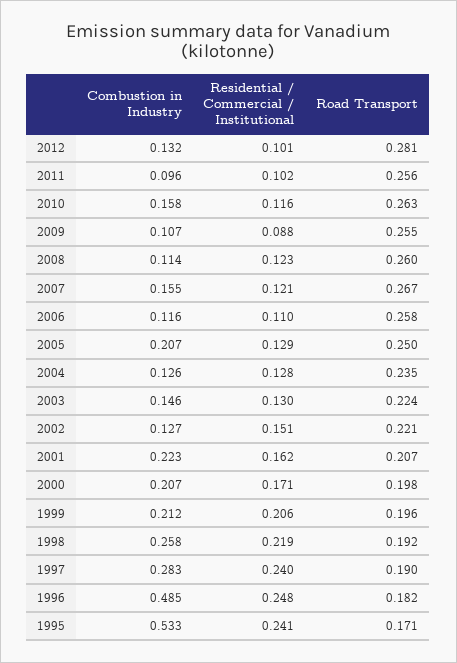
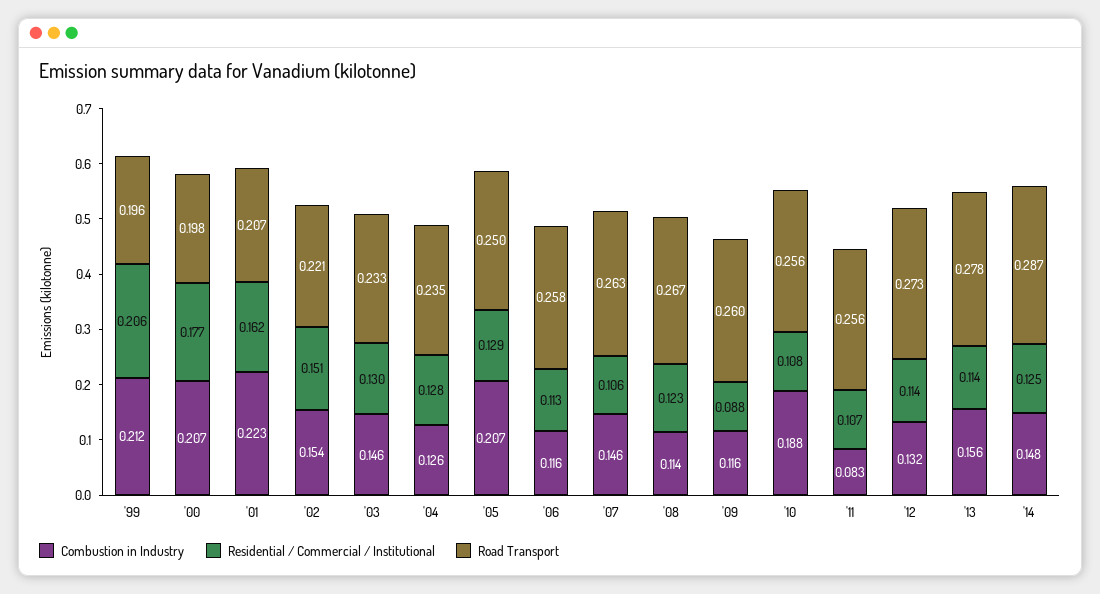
Residential / Commercial / Institutional, 2012: 0.101 -> 0.114
Road Transport, 2012: 0.281 -> 0.273
Combustion in Industry, 2011: 0.096 -> 0.083
Residential / Commercial / Institutional, 2011: 0.102 -> 0.107
Combustion in Industry, 2010: 0.158 -> 0.188
Residential / Commercial / Institutional, 2010: 0.116 -> 0.108
Road Transport, 2010: 0.263 -> 0.256
Combustion in Industry, 2009: 0.107 -> 0.116
Road Transport, 2009: 0.255 -> 0.26
Road Transport, 2008: 0.26 -> 0.267
Combustion in Industry, 2007: 0.155 -> 0.146
Residential / Commercial / Institutional, 2007: 0.121 -> 0.106
Road Transport, 2007: 0.267 -> 0.263
Residential / Commercial / Institutional, 2006: 0.11 -> 0.113
Road Transport, 2003: 0.224 -> 0.233
Combustion in Industry, 2002: 0.127 -> 0.154
Residential / Commercial / Institutional, 2000: 0.171 -> 0.177
Combustion in Industry, 1998: 0.258 -> none
Residential / Commercial / Institutional, 1998: 0.219 -> none
Road Transport, 1998: 0.192 -> none
Combustion in Industry, 1997: 0.283 -> none
Residential / Commercial / Institutional, 1997: 0.24 -> none
Road Transport, 1997: 0.19 -> none
Combustion in Industry, 1996: 0.485 -> none
Residential / Commercial / Institutional, 1996: 0.248 -> none
Road Transport, 1996: 0.182 -> none
Combustion in Industry, 1995: 0.533 -> none
Residential / Commercial / Institutional, 1995: 0.241 -> none
Road Transport, 1995: 0.171 -> none
Combustion in Industry, '13: none -> 0.156
Residential / Commercial / Institutional, '13: none -> 0.114
Road Transport, '13: none -> 0.278
Combustion in Industry, '14: none -> 0.148
Residential / Commercial / Institutional, '14: none -> 0.125
Road Transport, '14: none -> 0.287

